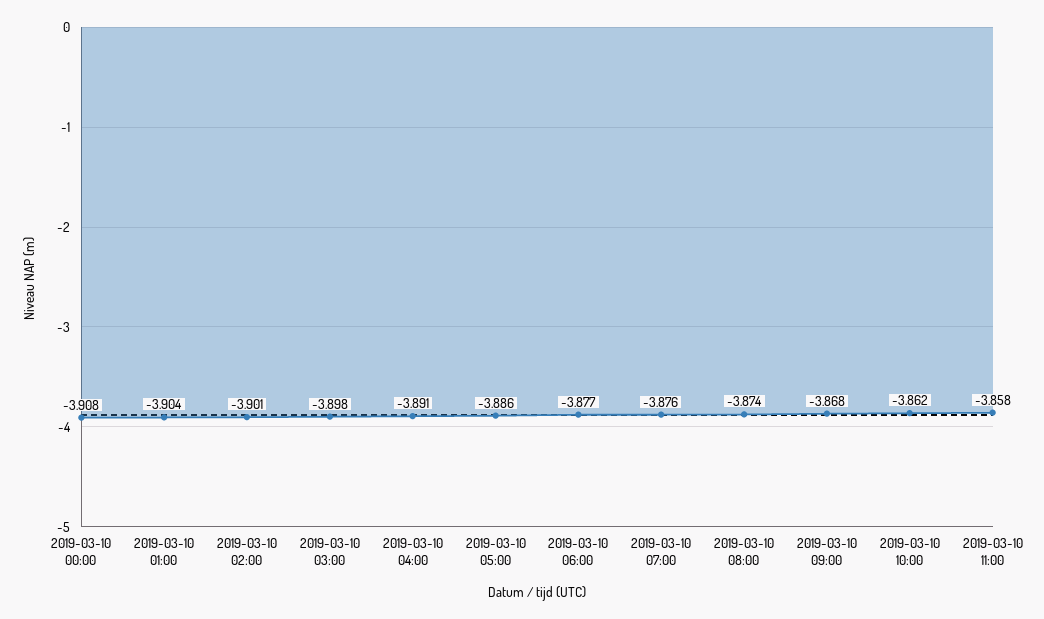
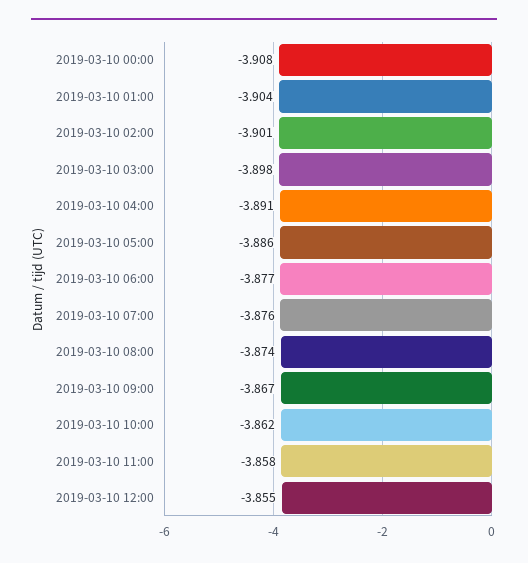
2019-03-10 09:00: -3.868 -> -3.867
2019-03-10 12:00: none -> -3.855

